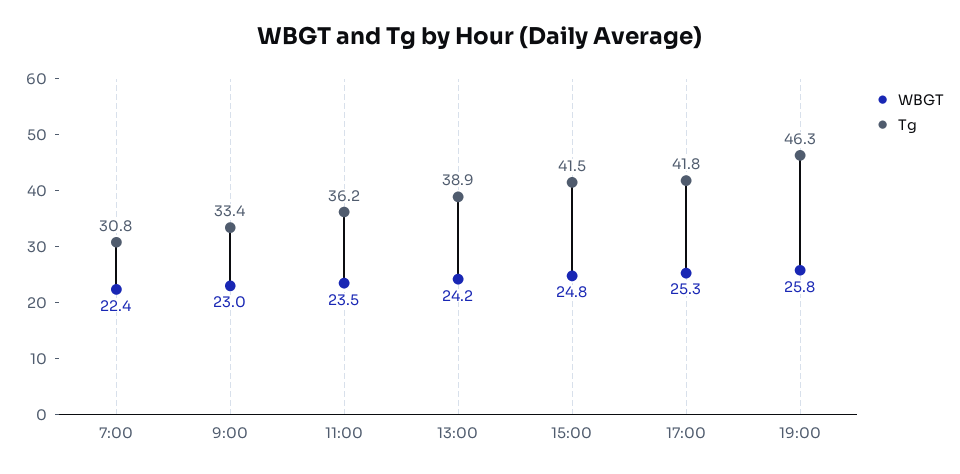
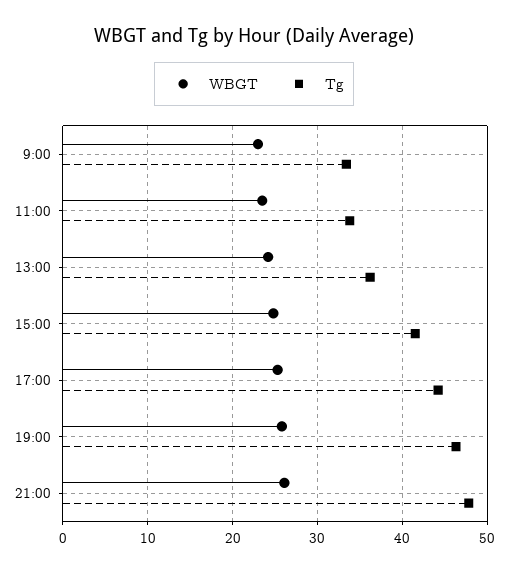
WBGT, 7:00: 22.4 -> none
Tg, 7:00: 30.8 -> none
Tg, 11:00: 36.2 -> 34
Tg, 13:00: 38.9 -> 36
Tg, 17:00: 41.8 -> 44
WBGT, 21:00: none -> 26
Tg, 21:00: none -> 48

